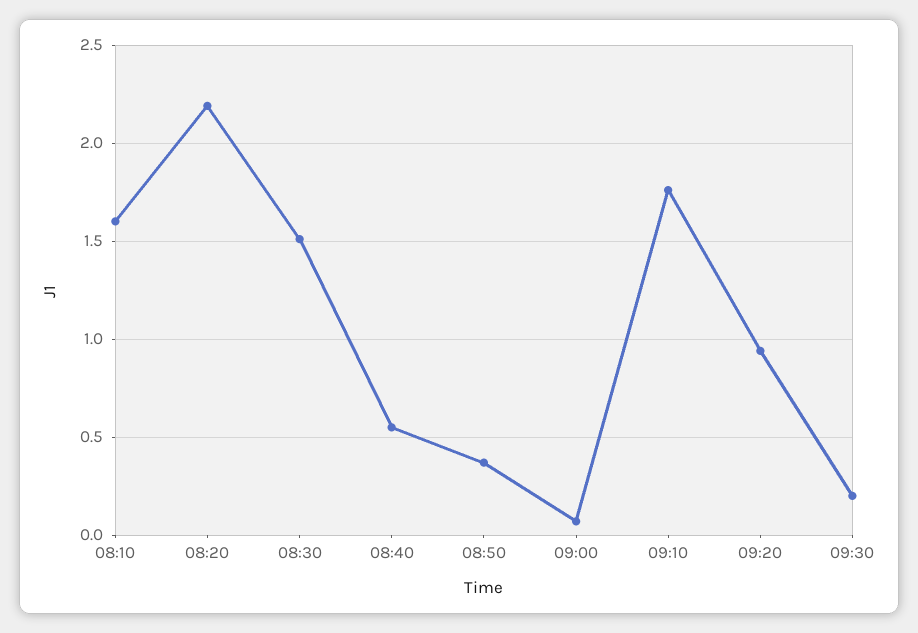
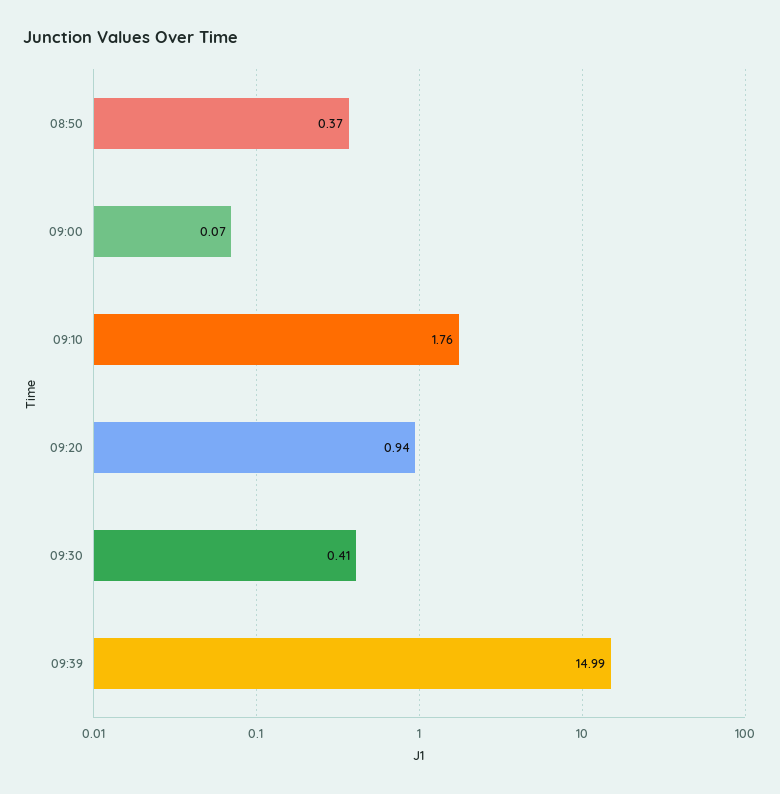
08:10: 1.6 -> none
08:20: 2.2 -> none
08:30: 1.5 -> none
08:40: 0.55 -> none
09:30: 0.2 -> 0.41
09:39: none -> 14.99

